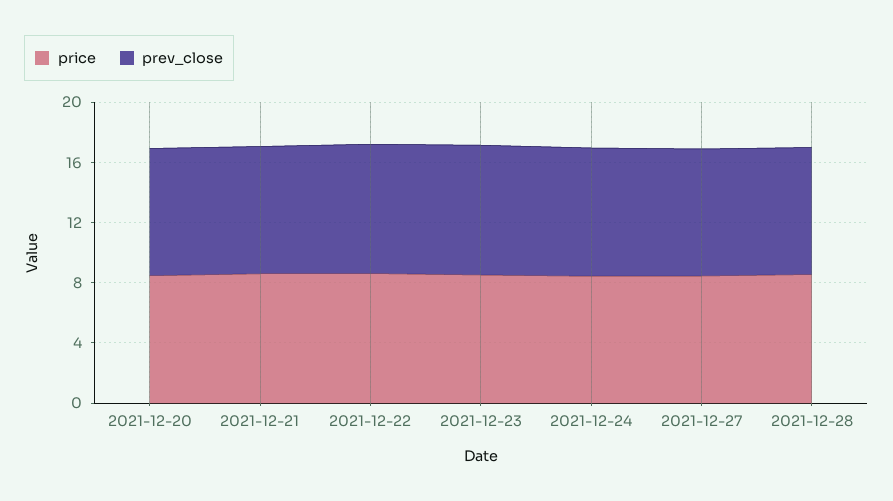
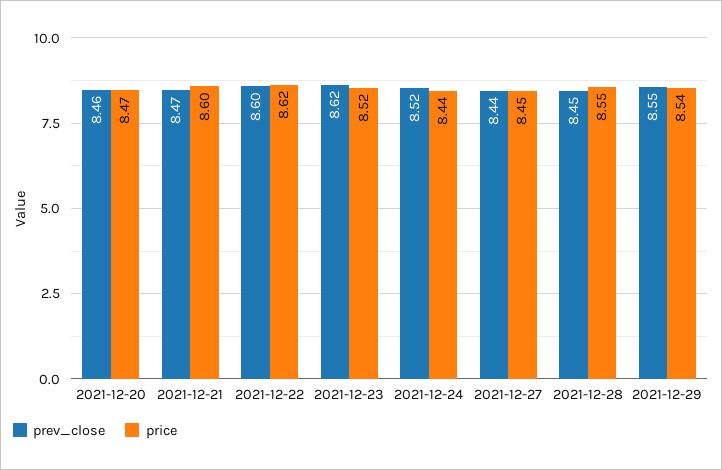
prev_close, 2021-12-29: none -> 8.55
price, 2021-12-29: none -> 8.54

